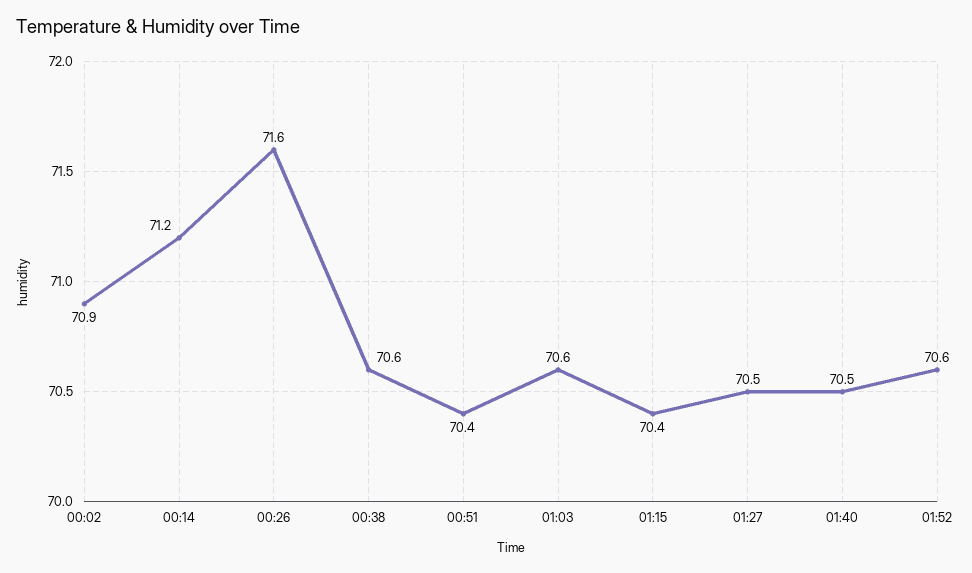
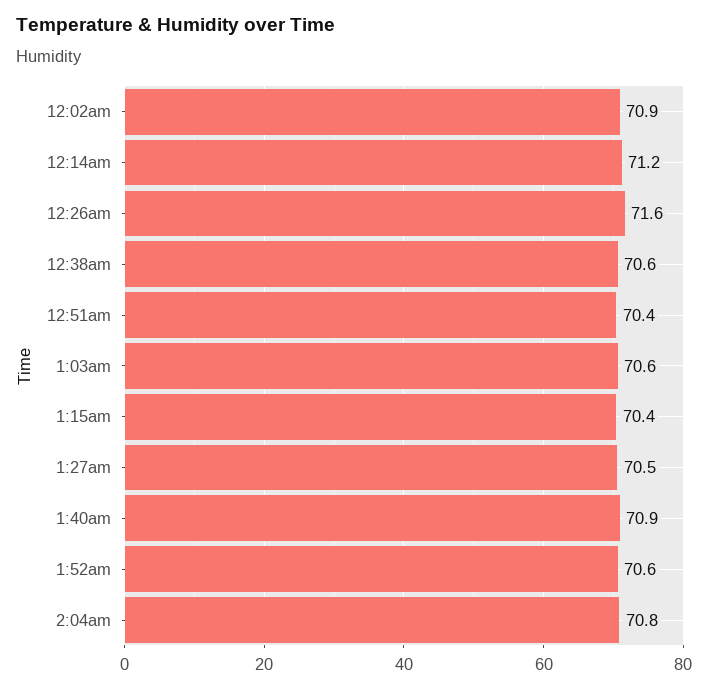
01:40: 70.5 -> 70.9
2:04am: none -> 70.8

